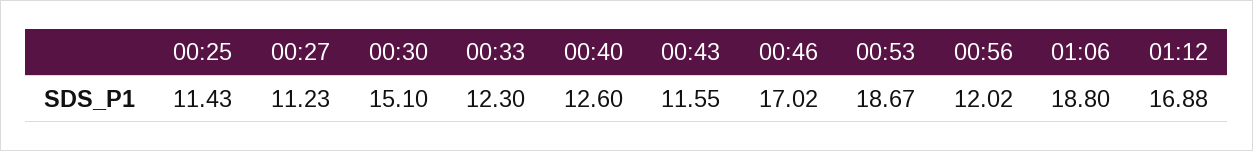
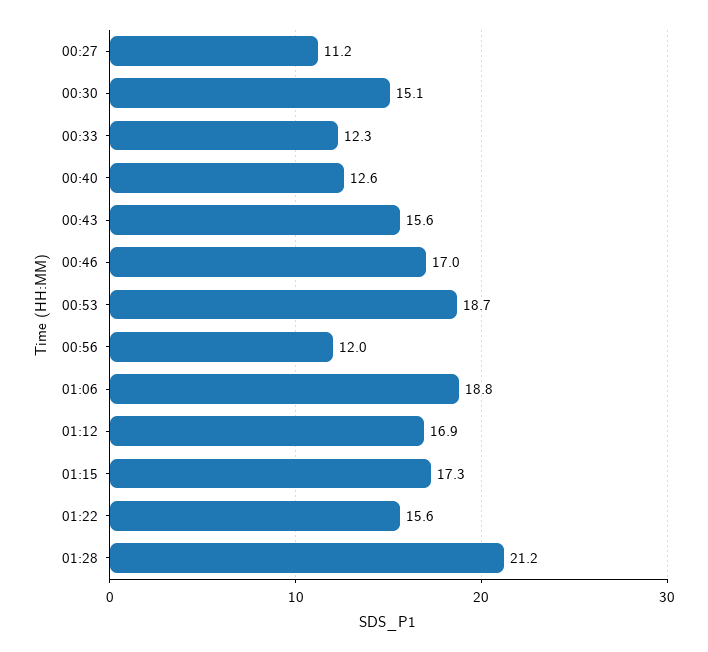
00:25: 11.43 -> none
00:43: 11.55 -> 15.6
01:15: none -> 17.3
01:22: none -> 15.6
01:28: none -> 21.2

